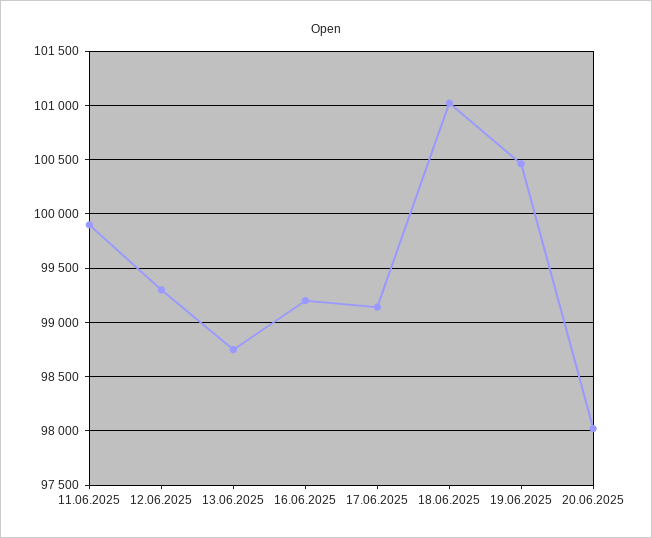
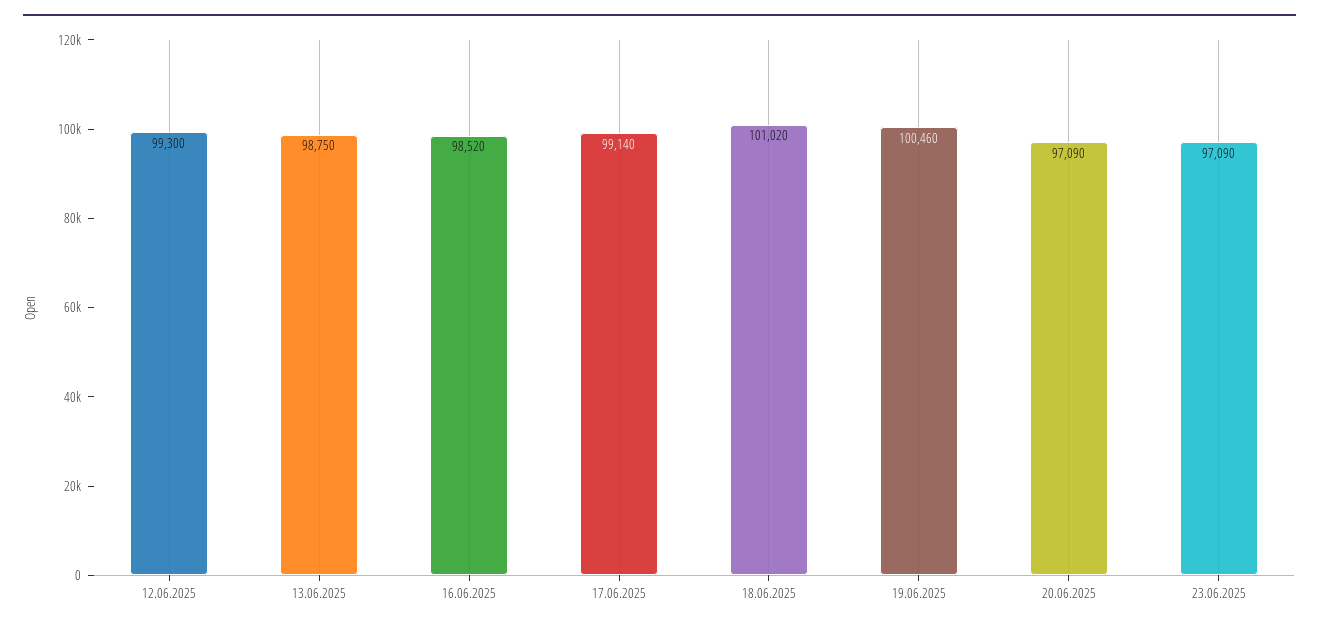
11.06.2025: 99900 -> none
16.06.2025: 99200 -> 98520
20.06.2025: 98000 -> 97090
23.06.2025: none -> 97090

